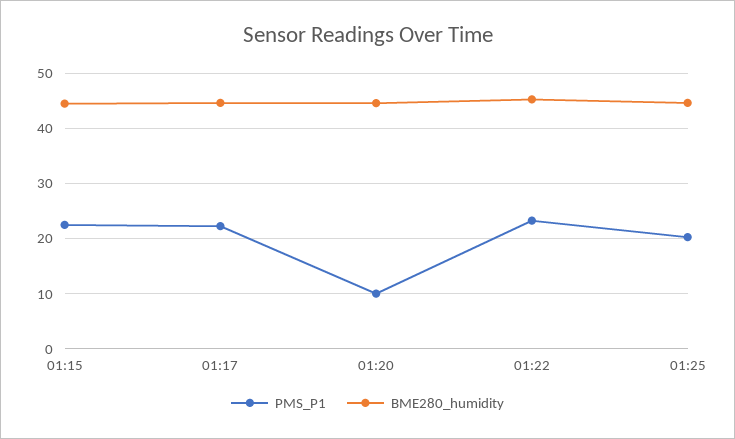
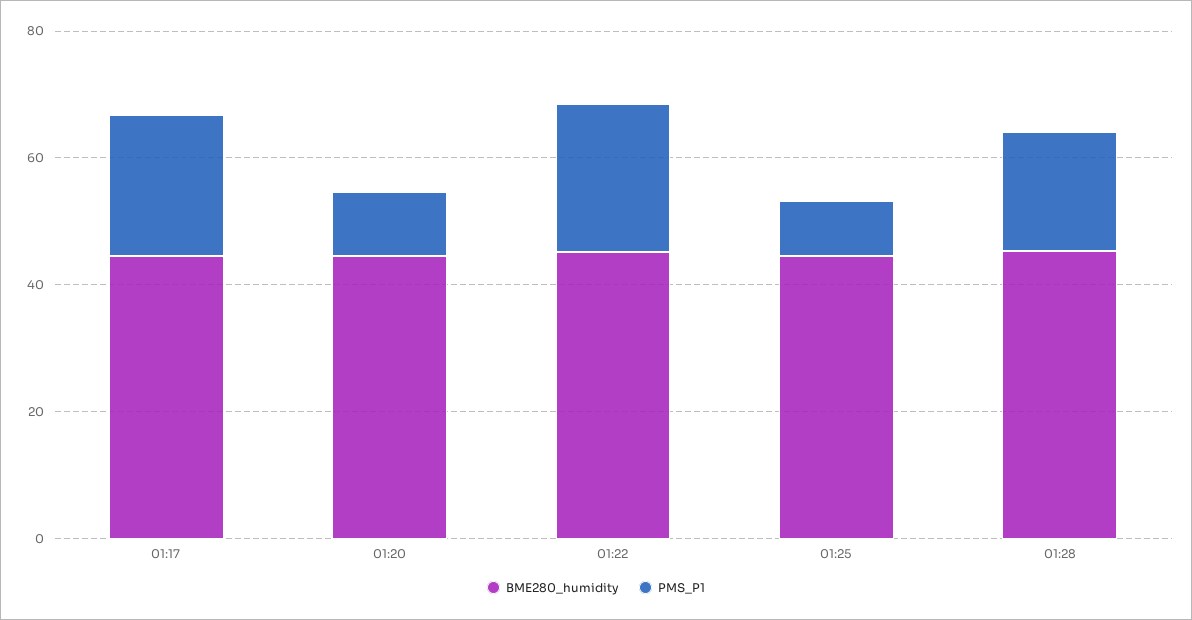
PMS_P1, 01:15: 22 -> none
BME280_humidity, 01:15: 44 -> none
PMS_P1, 01:25: 20 -> 10
BME280_humidity, 01:28: none -> 45
PMS_P1, 01:28: none -> 20

